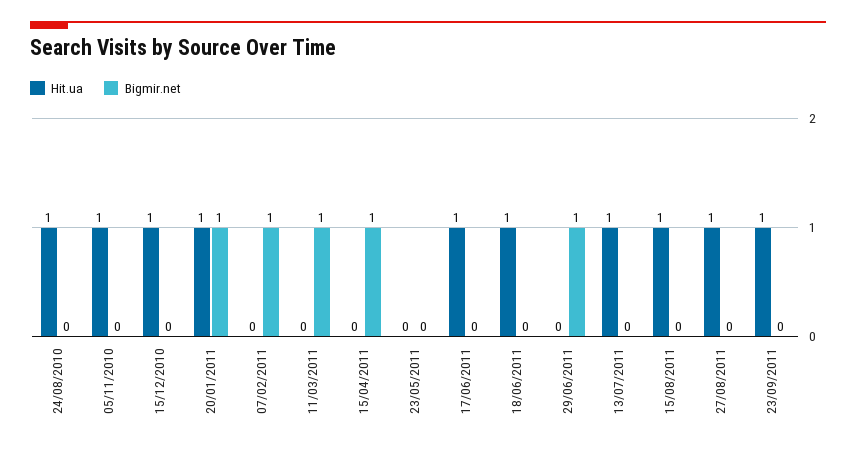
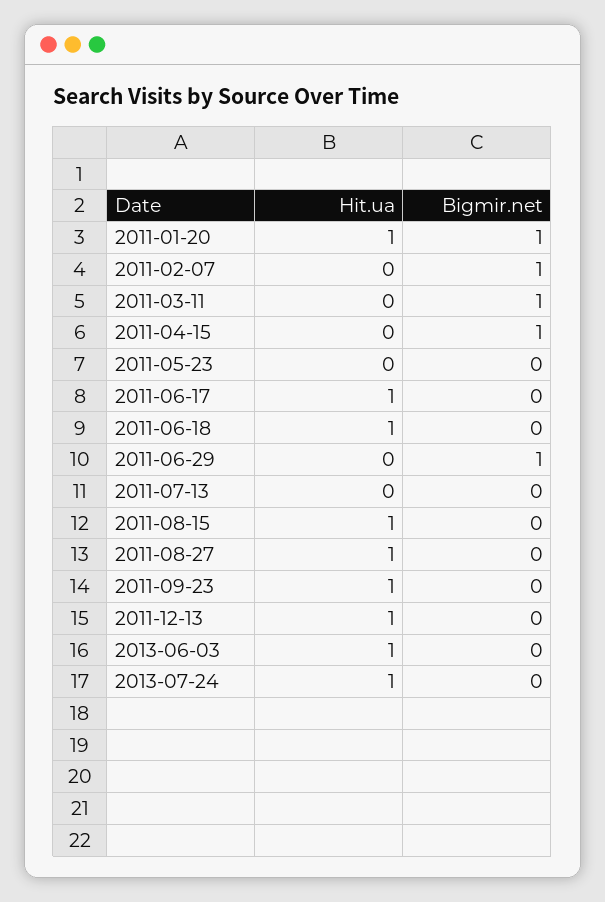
Hit.ua, 24/08/2010: 1 -> none
Bigmir.net, 24/08/2010: 0 -> none
Hit.ua, 05/11/2010: 1 -> none
Bigmir.net, 05/11/2010: 0 -> none
Hit.ua, 15/12/2010: 1 -> none
Bigmir.net, 15/12/2010: 0 -> none
Hit.ua, 13/07/2011: 1 -> 0
Hit.ua, 2011-12-13: none -> 1
Bigmir.net, 2011-12-13: none -> 0
Hit.ua, 2013-06-03: none -> 1
Bigmir.net, 2013-06-03: none -> 0
Hit.ua, 2013-07-24: none -> 1
Bigmir.net, 2013-07-24: none -> 0

